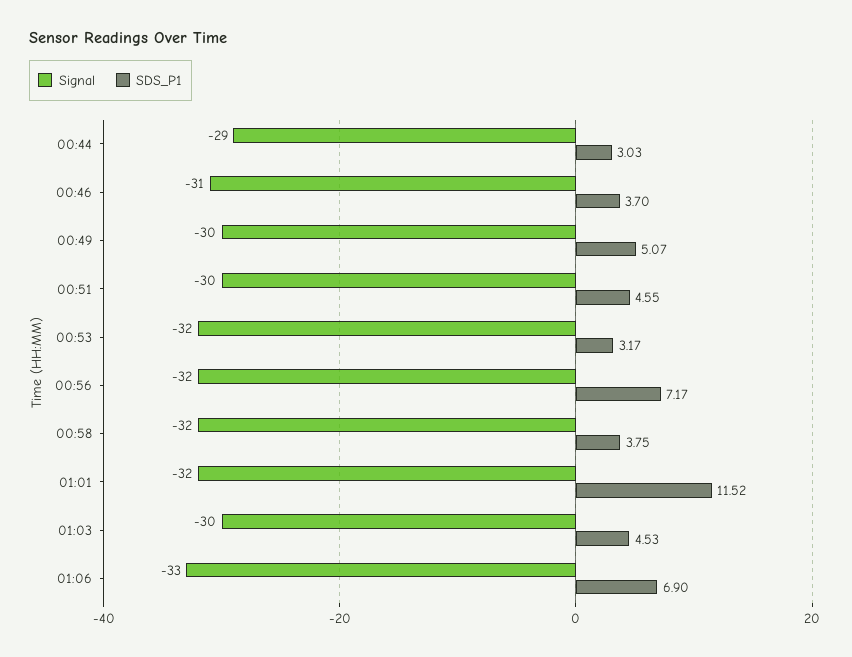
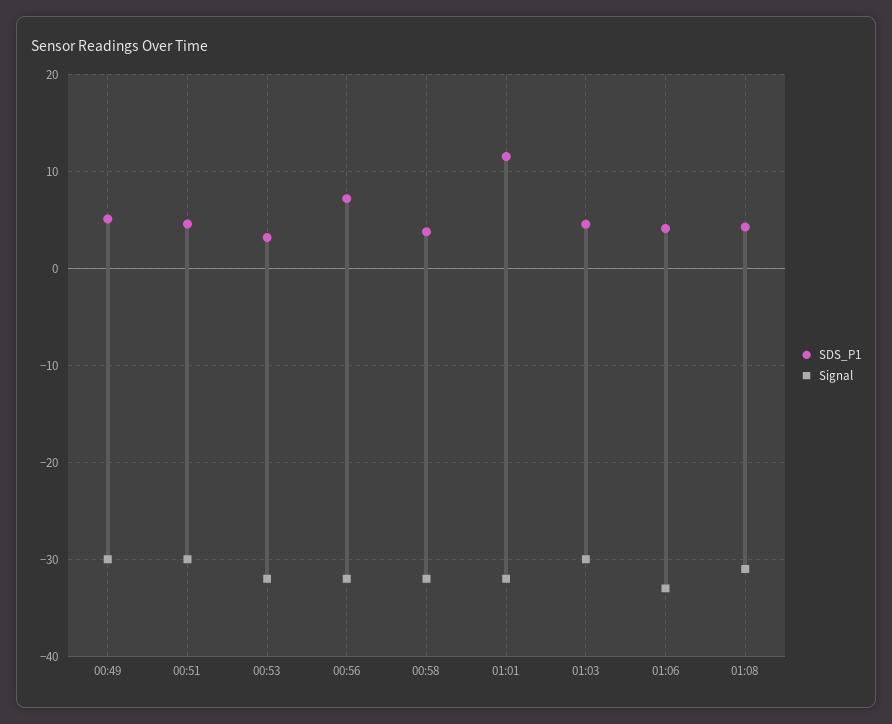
Signal, 00:44: -29 -> none
SDS_P1, 00:44: 3.03 -> none
Signal, 00:46: -31 -> none
SDS_P1, 00:46: 3.7 -> none
SDS_P1, 01:06: 6.9 -> 4
SDS_P1, 01:08: none -> 4
Signal, 01:08: none -> -31

